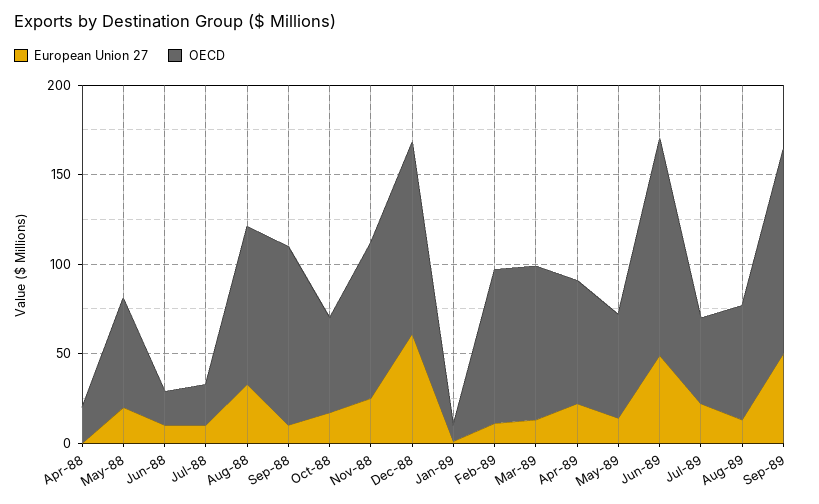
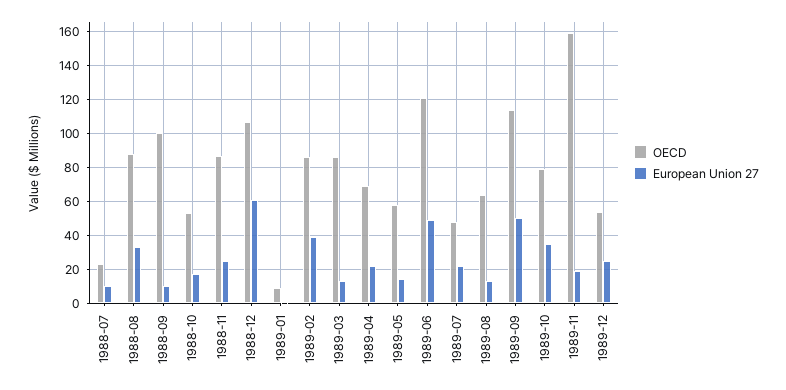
European Union 27, Apr-88: 0 -> none
OECD, Apr-88: 20 -> none
European Union 27, May-88: 20 -> none
OECD, May-88: 60 -> none
European Union 27, Jun-88: 10 -> none
OECD, Jun-88: 20 -> none
European Union 27, Feb-89: 10 -> 40
OECD, 1989-10: none -> 80
European Union 27, 1989-10: none -> 35
OECD, 1989-11: none -> 160
European Union 27, 1989-11: none -> 20
OECD, 1989-12: none -> 55
European Union 27, 1989-12: none -> 25

